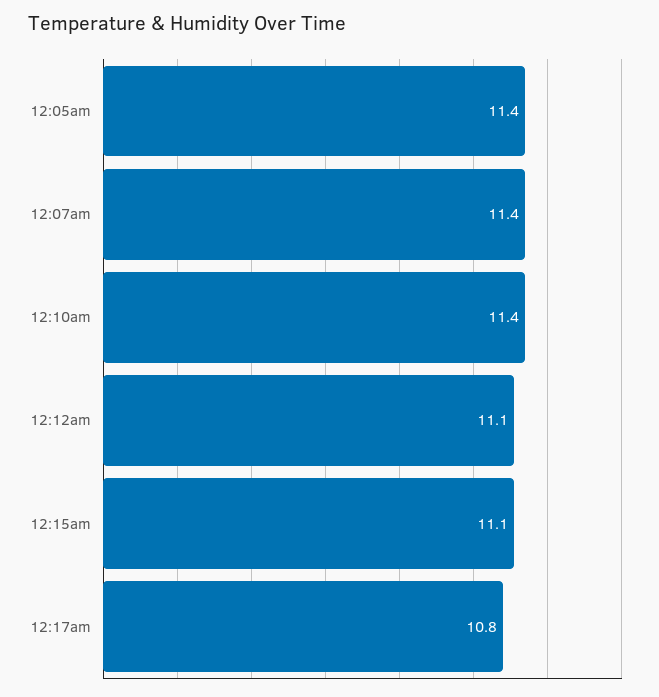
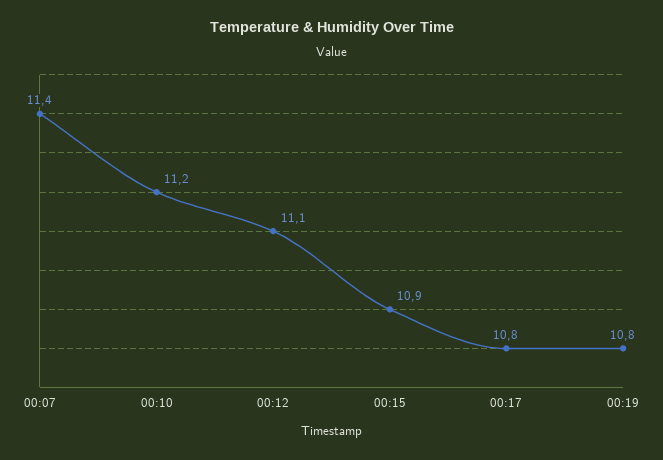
12:05am: 11.4 -> none
12:10am: 11.4 -> 11.2
12:15am: 11.1 -> 10.9
00:19: none -> 10.8

